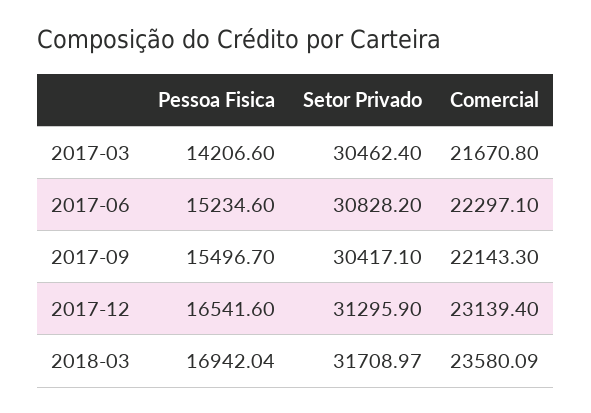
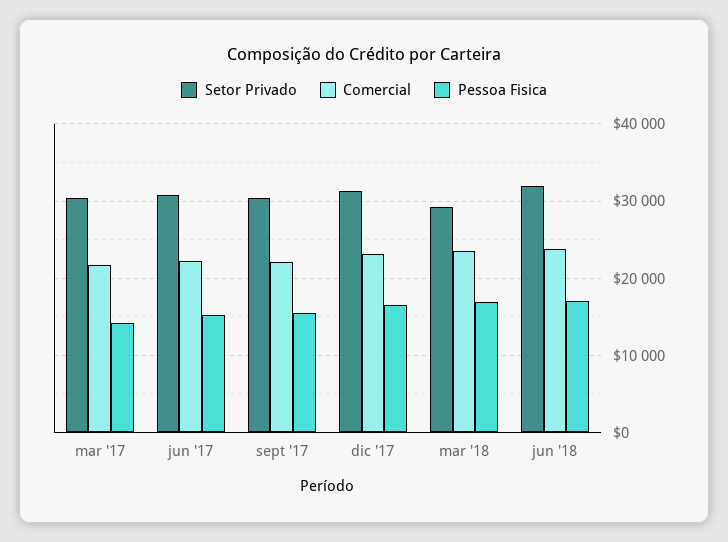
Setor Privado, 2018-03: 31708.97 -> 29000
Setor Privado, jun '18: none -> 32000
Comercial, jun '18: none -> 24000
Pessoa Fisica, jun '18: none -> 17000

